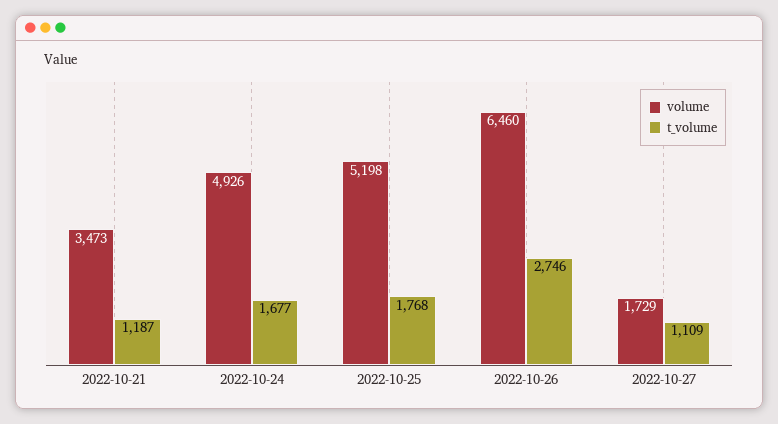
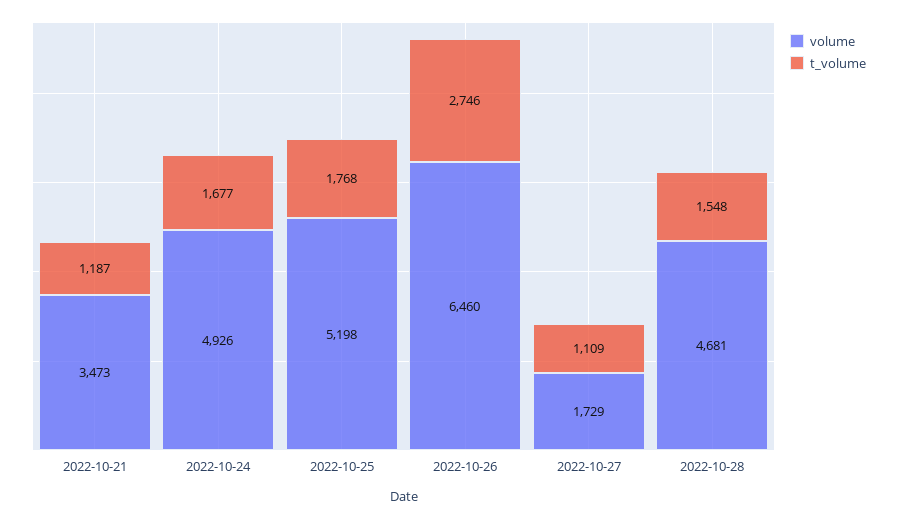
volume, 2022-10-28: none -> 4681
t_volume, 2022-10-28: none -> 1548

